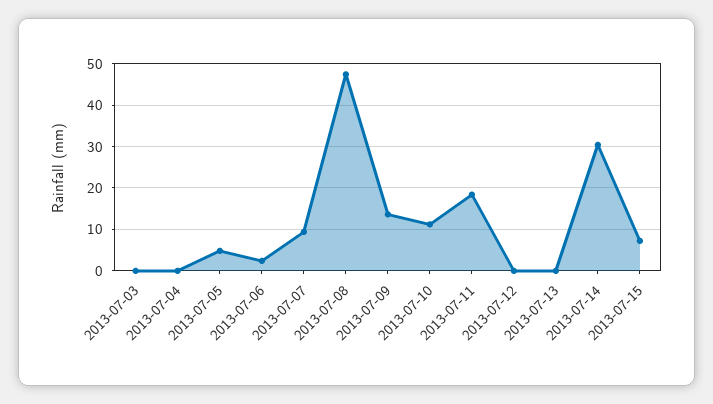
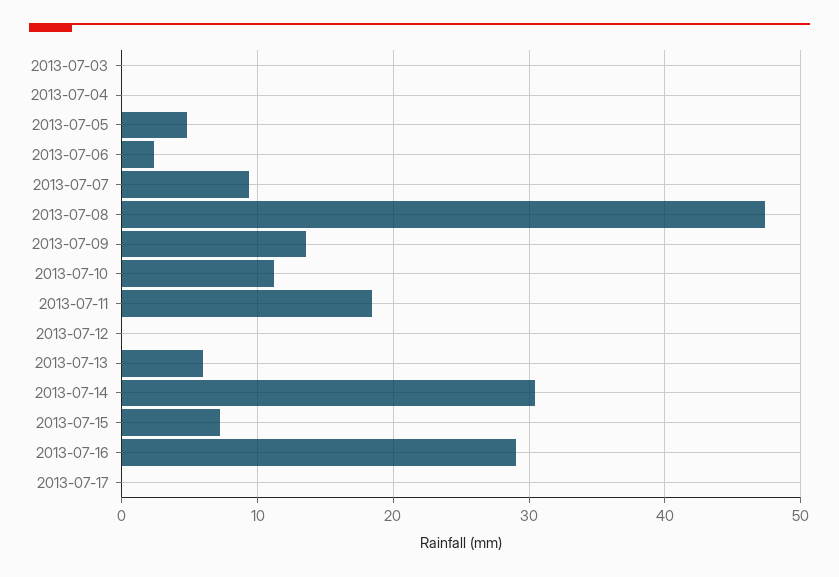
2013-07-13: 0 -> 6
2013-07-16: none -> 29
2013-07-17: none -> 0

